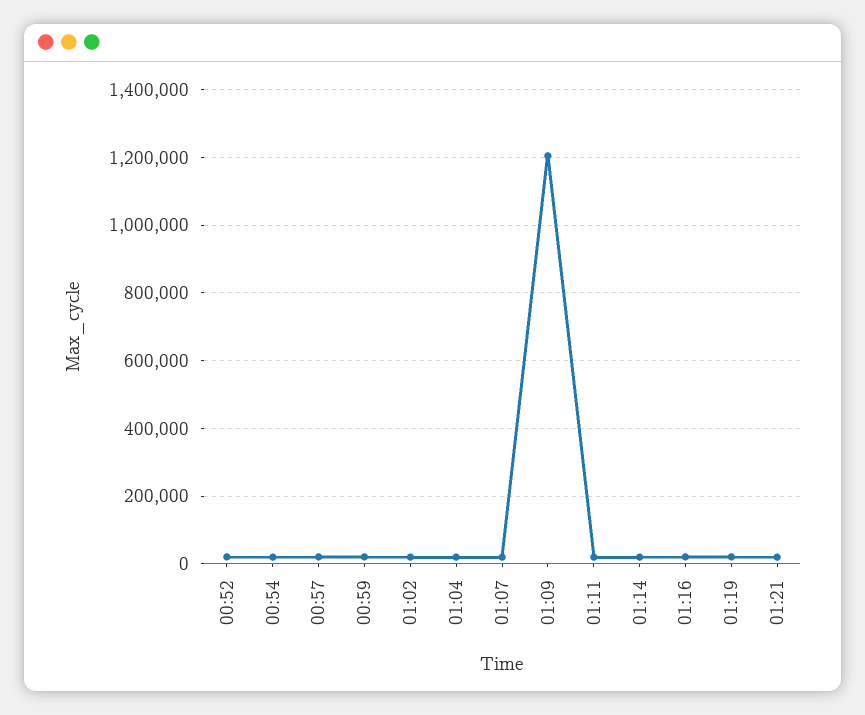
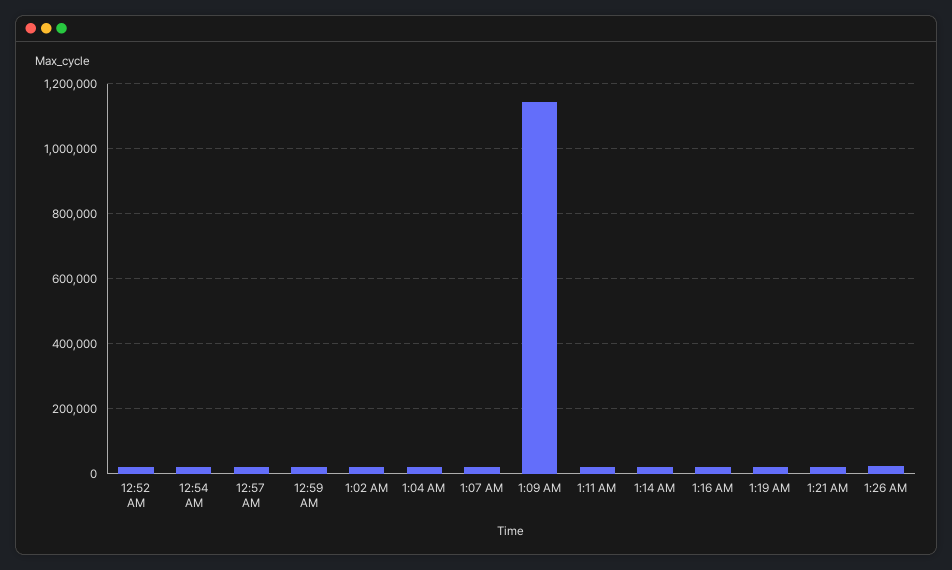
01:09: 1200000 -> 1140000
1:26 AM: none -> 20000

